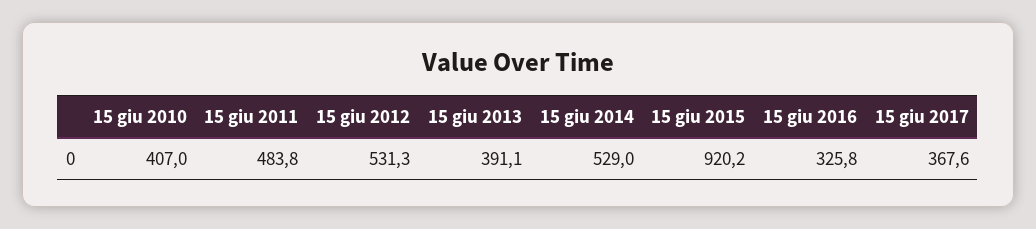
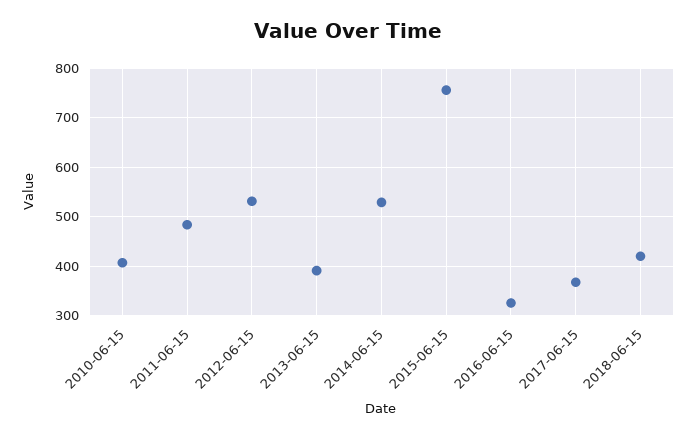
15 giu 2015: 920.2 -> 760
2018-06-15: none -> 420

